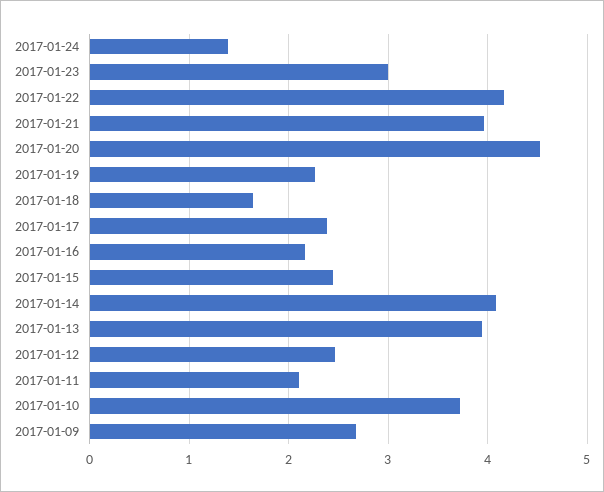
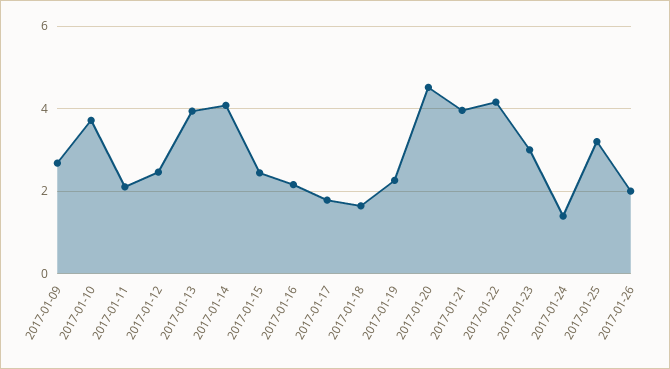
2017-01-17: 2.4 -> 1.8
2017-01-25: none -> 3.2
2017-01-26: none -> 2

